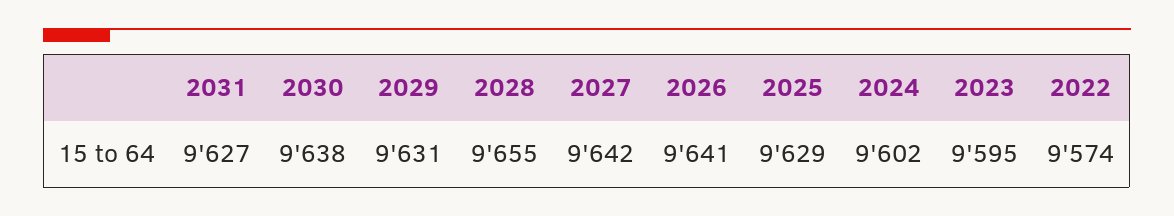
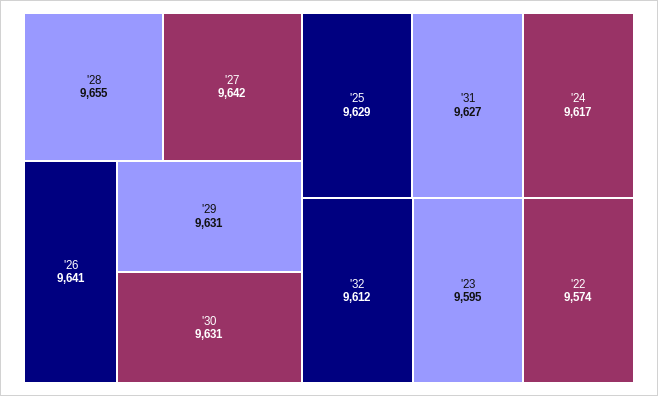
2030: 9638 -> 9631
2024: 9602 -> 9617
'32: none -> 9612

